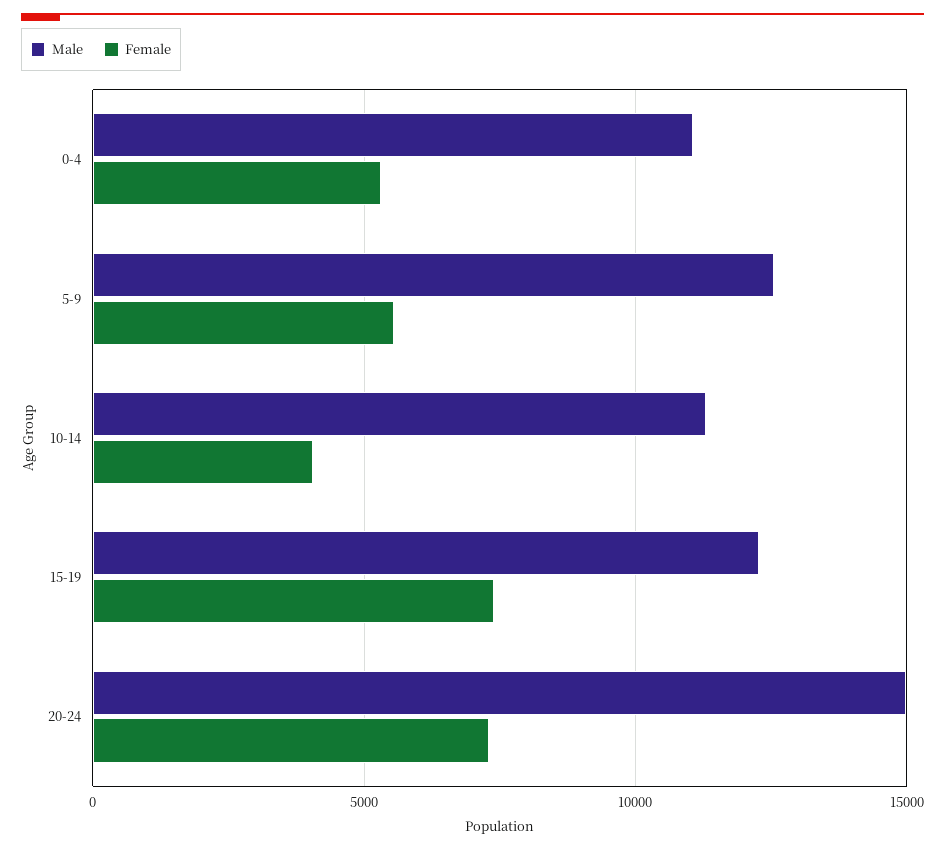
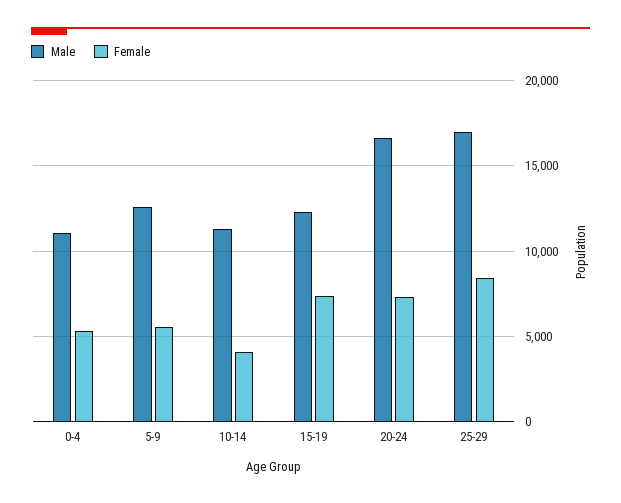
Male, 20-24: 15000 -> 16500
Male, 25-29: none -> 17000
Female, 25-29: none -> 8500

